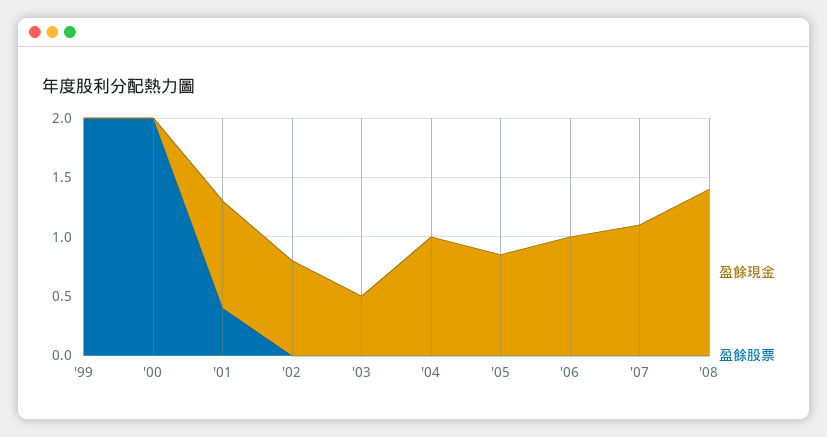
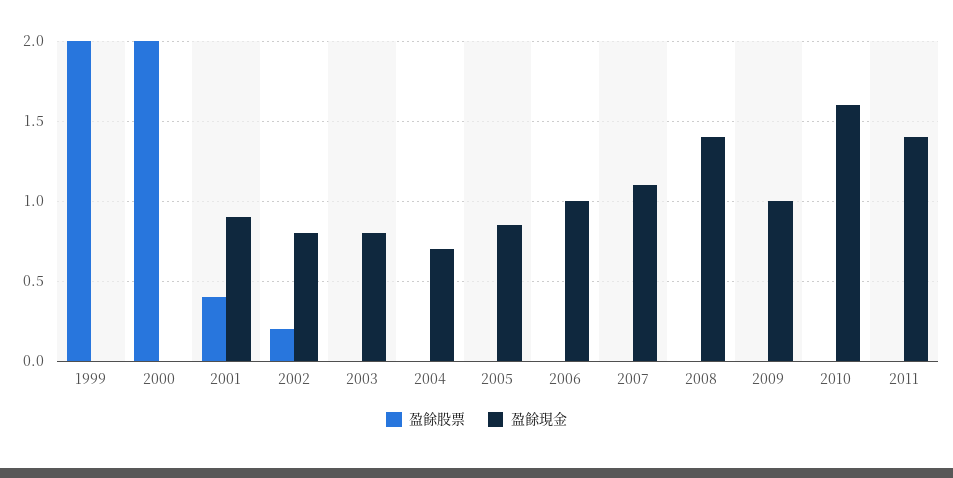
盈餘股票, '02: 0 -> 0.2
盈餘現金, '03: 0.5 -> 0.8
盈餘現金, '04: 1 -> 0.7
盈餘股票, 2009: none -> 0
盈餘現金, 2009: none -> 1
盈餘股票, 2010: none -> 0
盈餘現金, 2010: none -> 1.6
盈餘股票, 2011: none -> 0
盈餘現金, 2011: none -> 1.4

